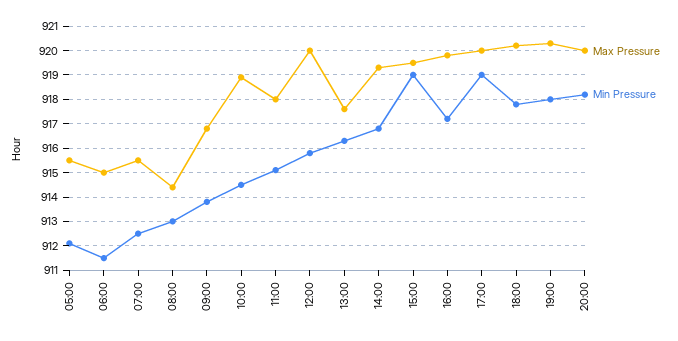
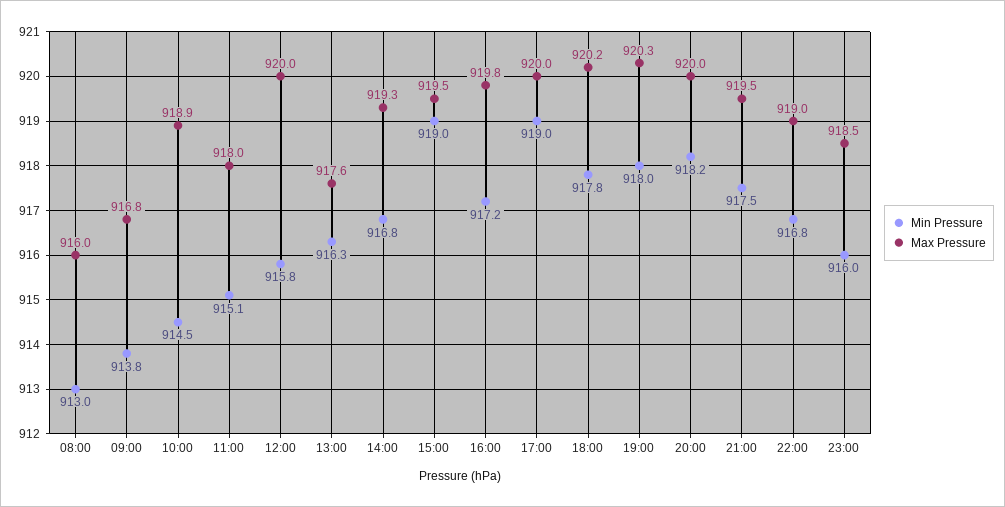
Max Pressure, 05:00: 915.5 -> none
Min Pressure, 05:00: 912 -> none
Max Pressure, 06:00: 915 -> none
Min Pressure, 06:00: 911.5 -> none
Max Pressure, 07:00: 915.5 -> none
Min Pressure, 07:00: 912.5 -> none
Max Pressure, 08:00: 914.5 -> 916
Min Pressure, 21:00: none -> 917.5
Max Pressure, 21:00: none -> 919.5
Min Pressure, 22:00: none -> 916.8
Max Pressure, 22:00: none -> 919
Min Pressure, 23:00: none -> 916
Max Pressure, 23:00: none -> 918.5

